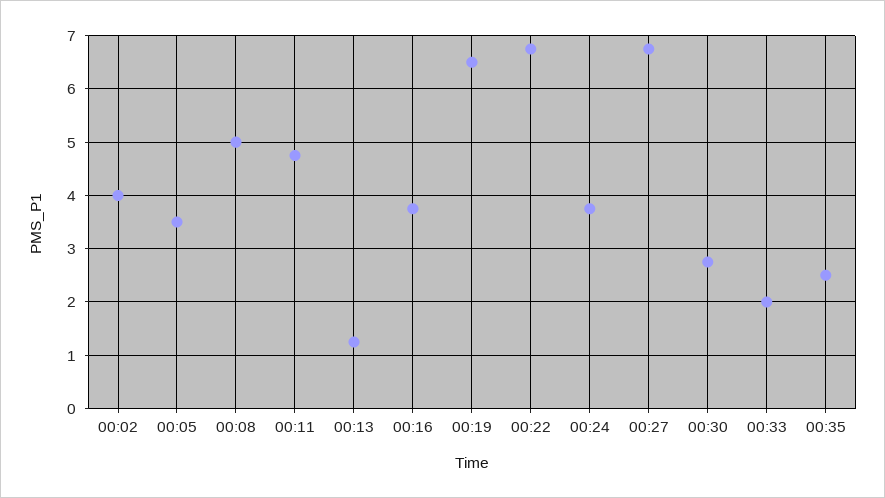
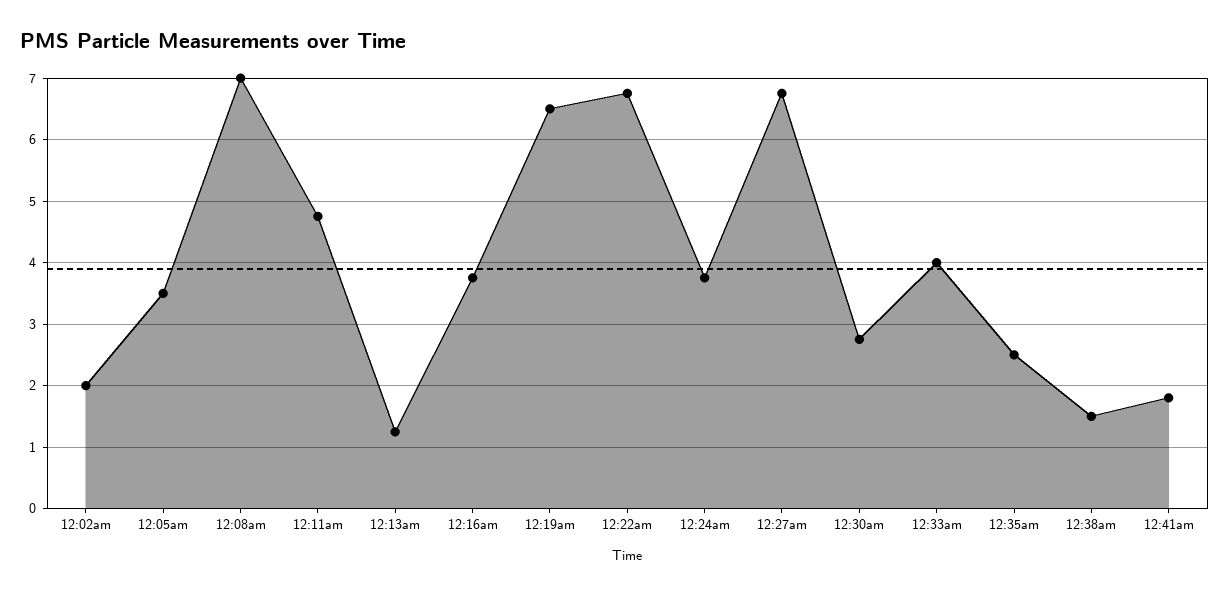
00:02: 4 -> 2
00:08: 5 -> 7
00:33: 2 -> 4
12:38am: none -> 1.5
12:41am: none -> 1.8

